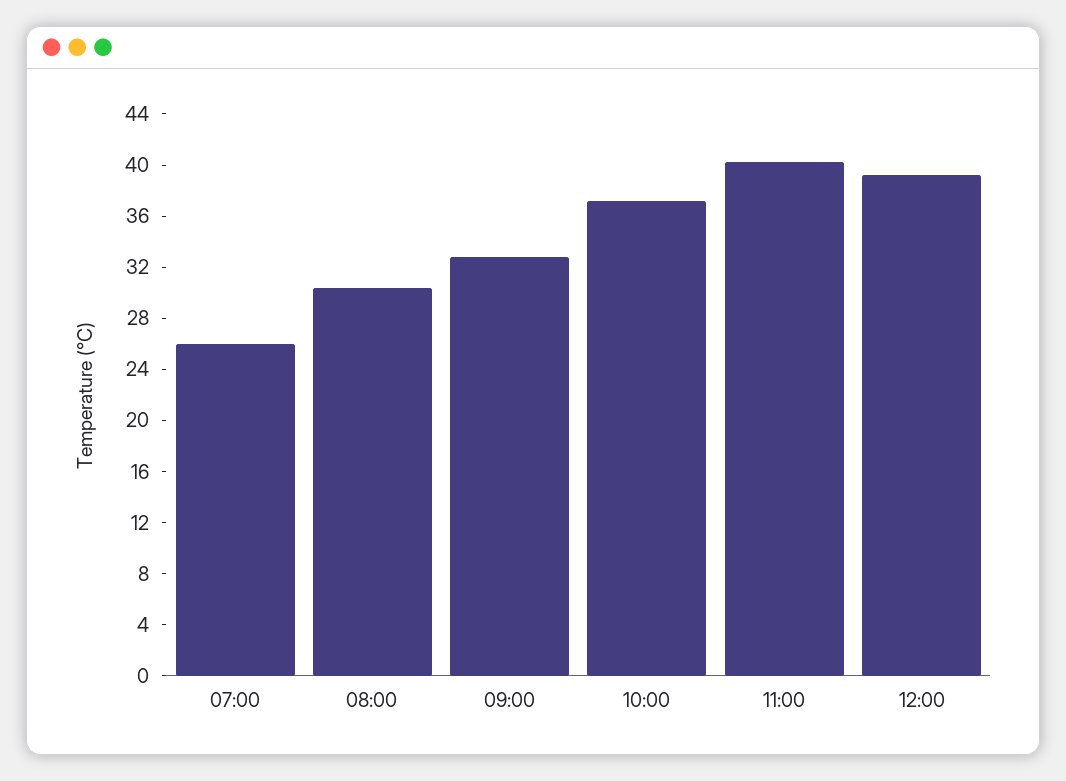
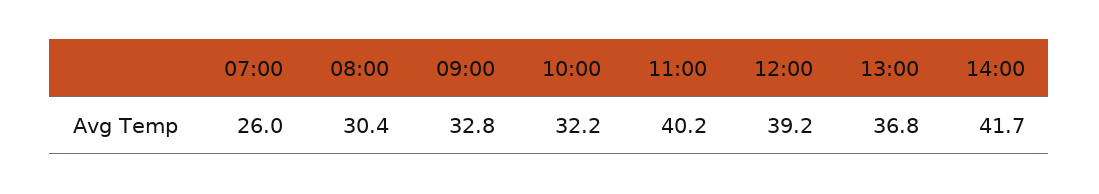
10:00: 37 -> 32.2
13:00: none -> 36.8
14:00: none -> 41.7

